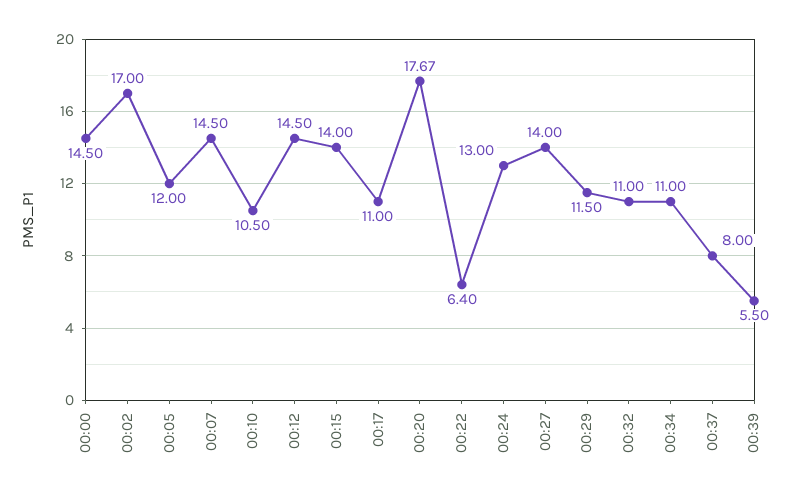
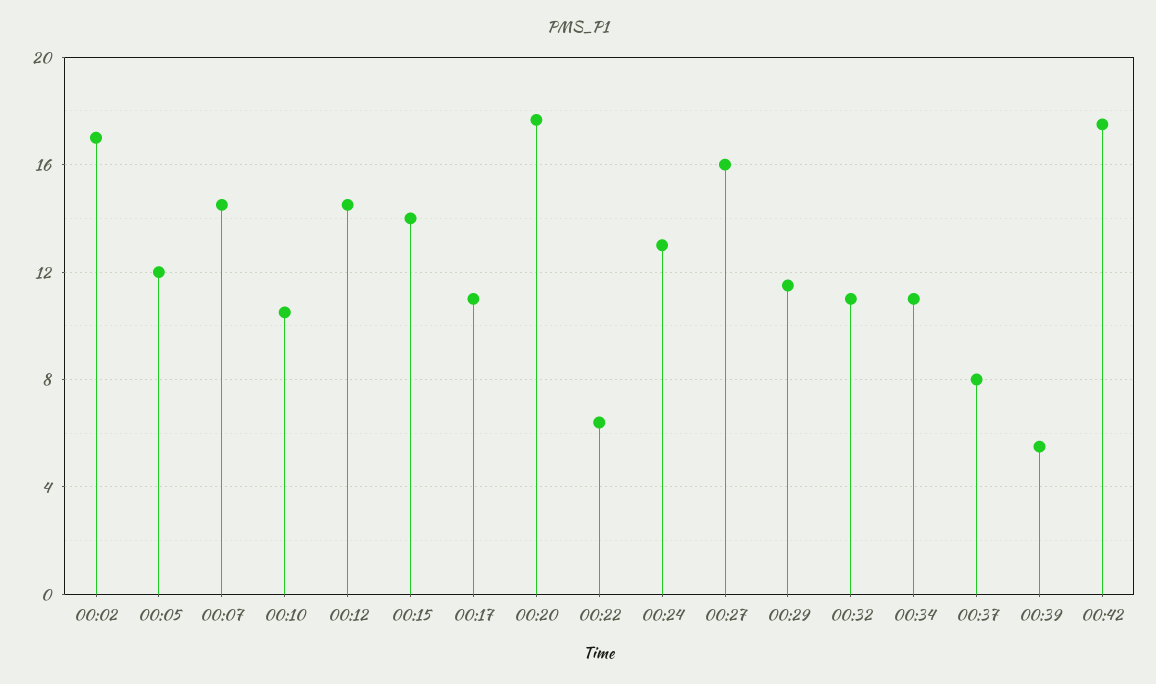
00:00: 14.5 -> none
00:27: 14 -> 16
00:42: none -> 17.5

